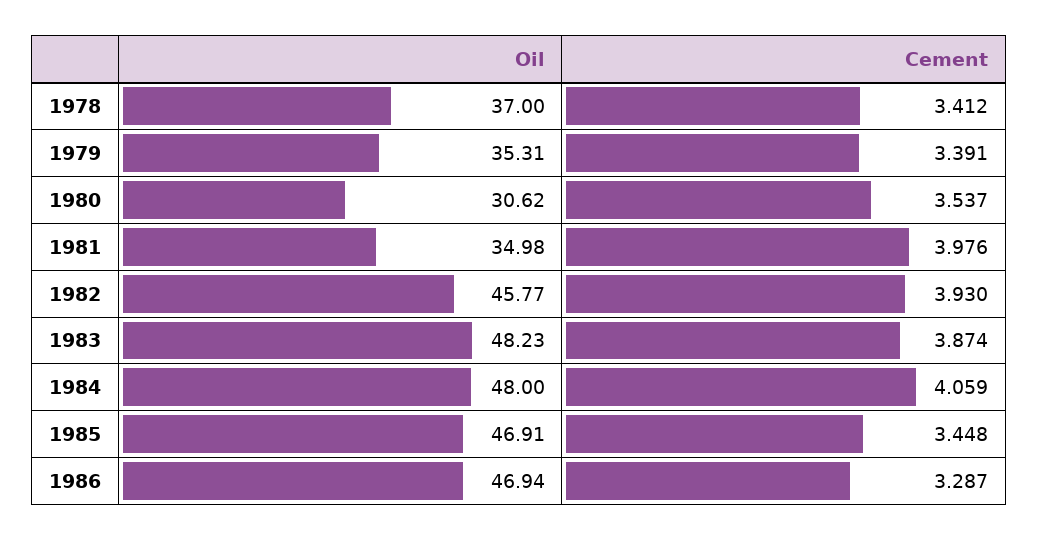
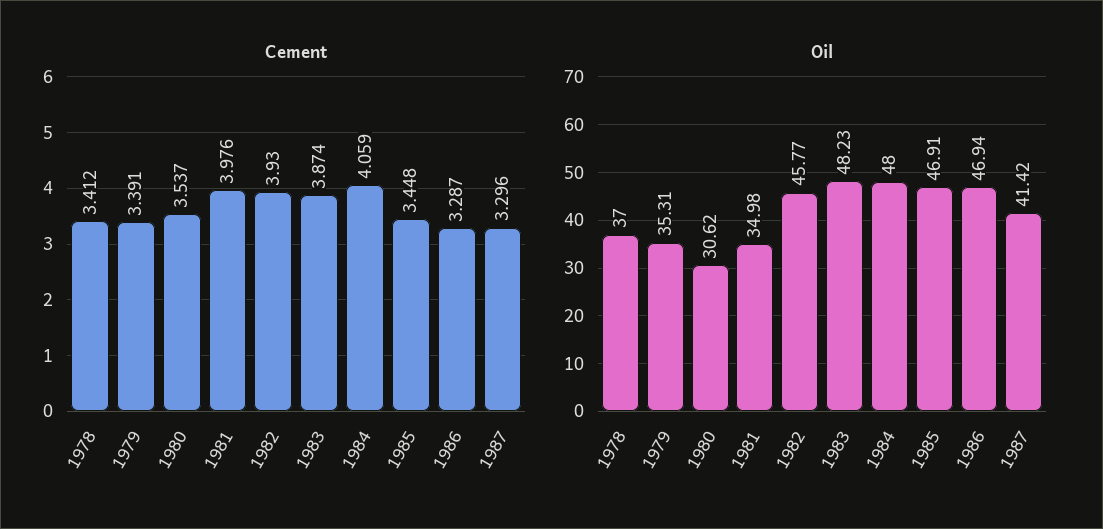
Cement, 1987: none -> 3.296
Oil, 1987: none -> 41.42

